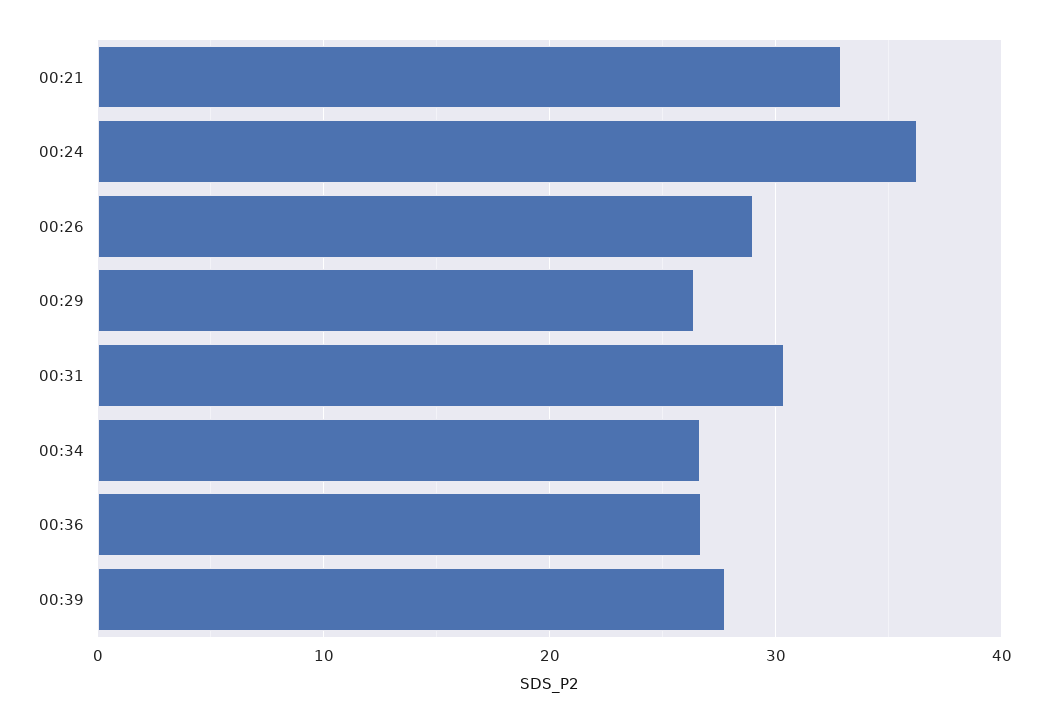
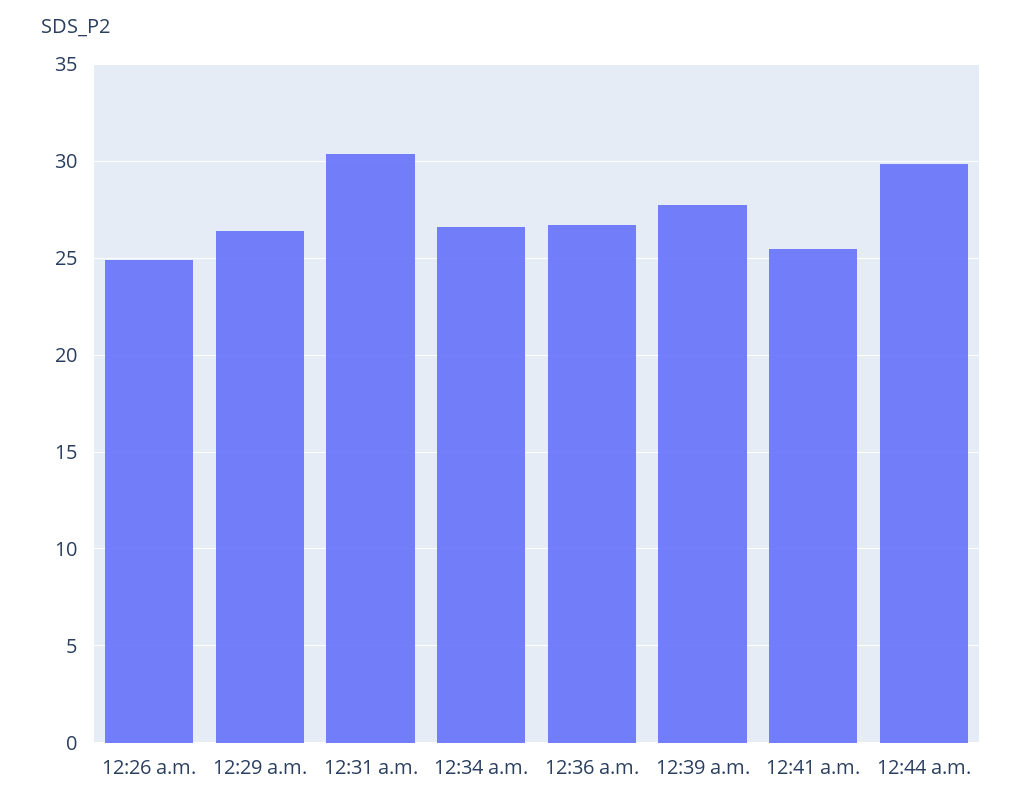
00:21: 33 -> none
00:24: 36 -> none
00:26: 29 -> 25
12:41 a.m.: none -> 25.5
12:44 a.m.: none -> 30

